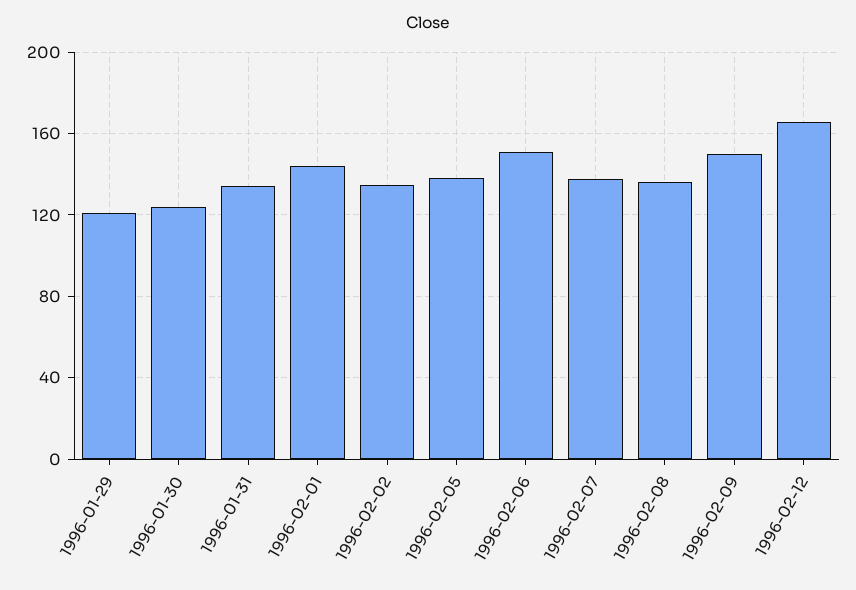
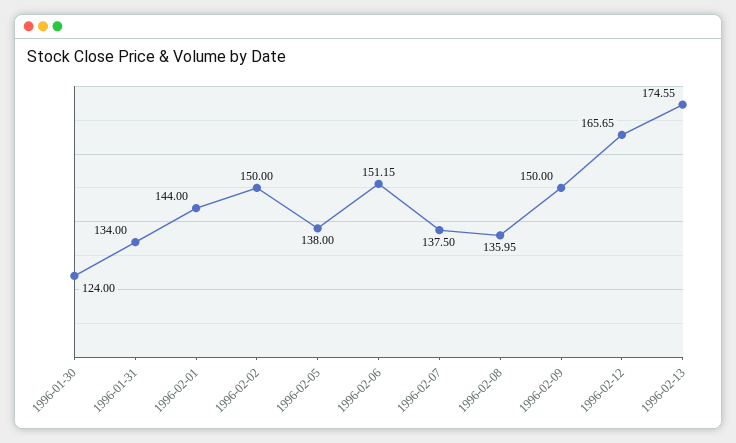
1996-01-29: 120 -> none
1996-02-02: 135 -> 150
1996-02-13: none -> 174.55

